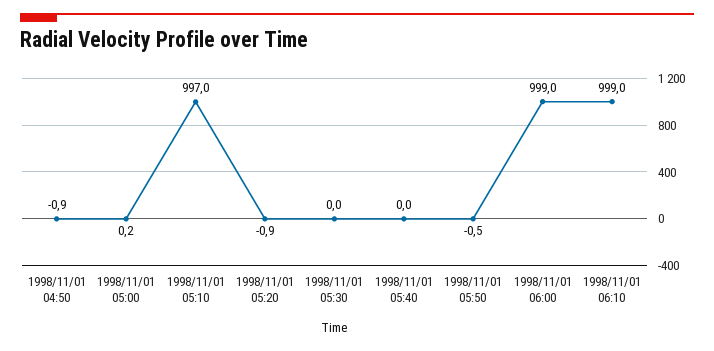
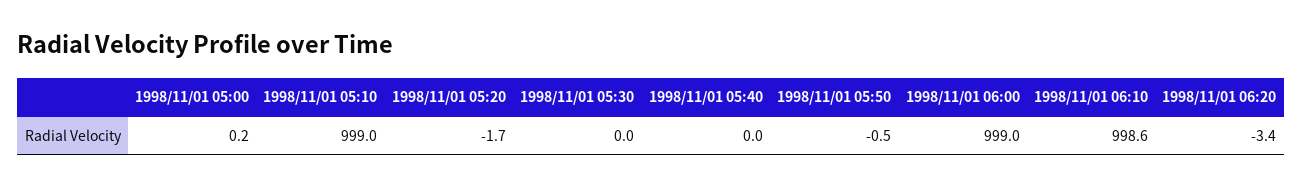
1998/11/01 04:50: -0.9 -> none
1998/11/01 05:10: 997 -> 999
1998/11/01 05:20: -0.9 -> -1.7
1998/11/01 06:10: 999 -> 998.6
1998/11/01 06:20: none -> -3.4

